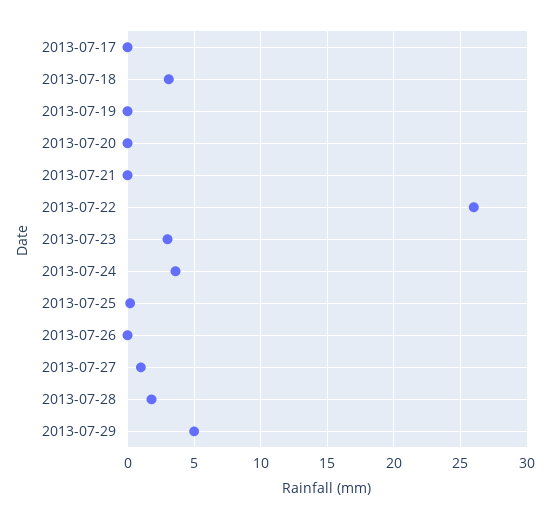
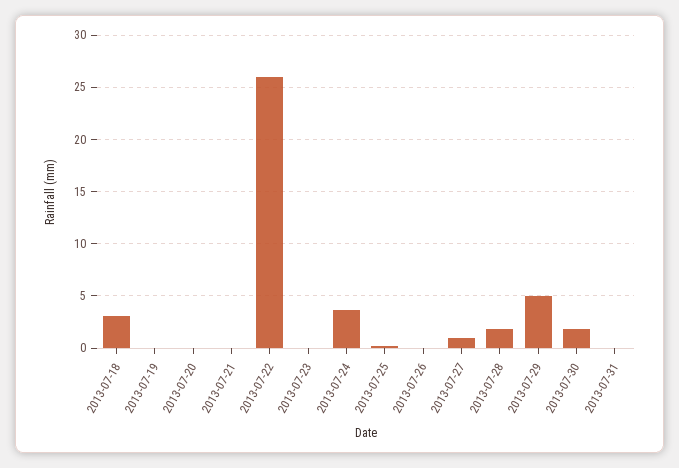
2013-07-17: 0 -> none
2013-07-23: 3 -> 0
2013-07-30: none -> 2
2013-07-31: none -> 0

